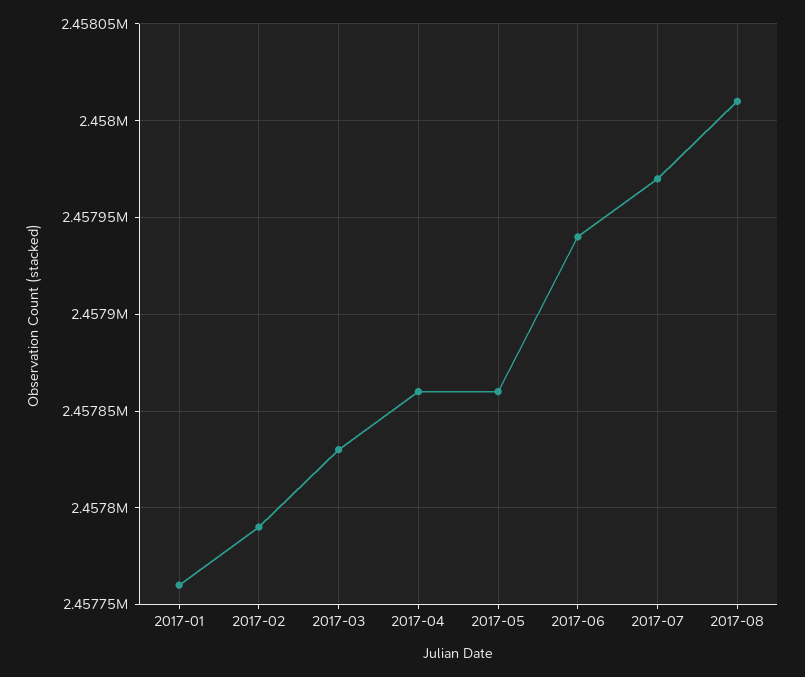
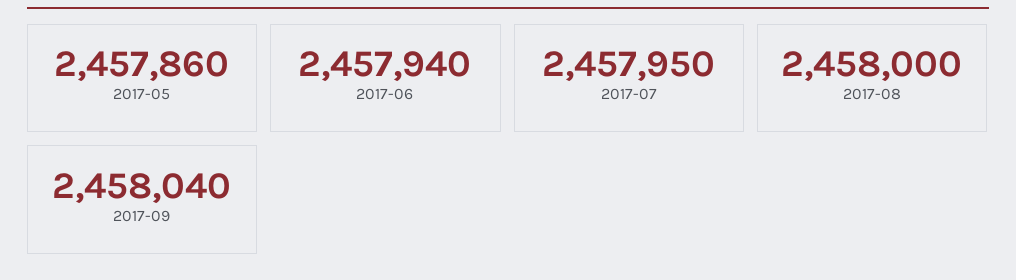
2017-01: 2457760 -> none
2017-02: 2457790 -> none
2017-03: 2457830 -> none
2017-04: 2457860 -> none
2017-07: 2457970 -> 2457950
2017-08: 2458010 -> 2458000
2017-09: none -> 2458040

